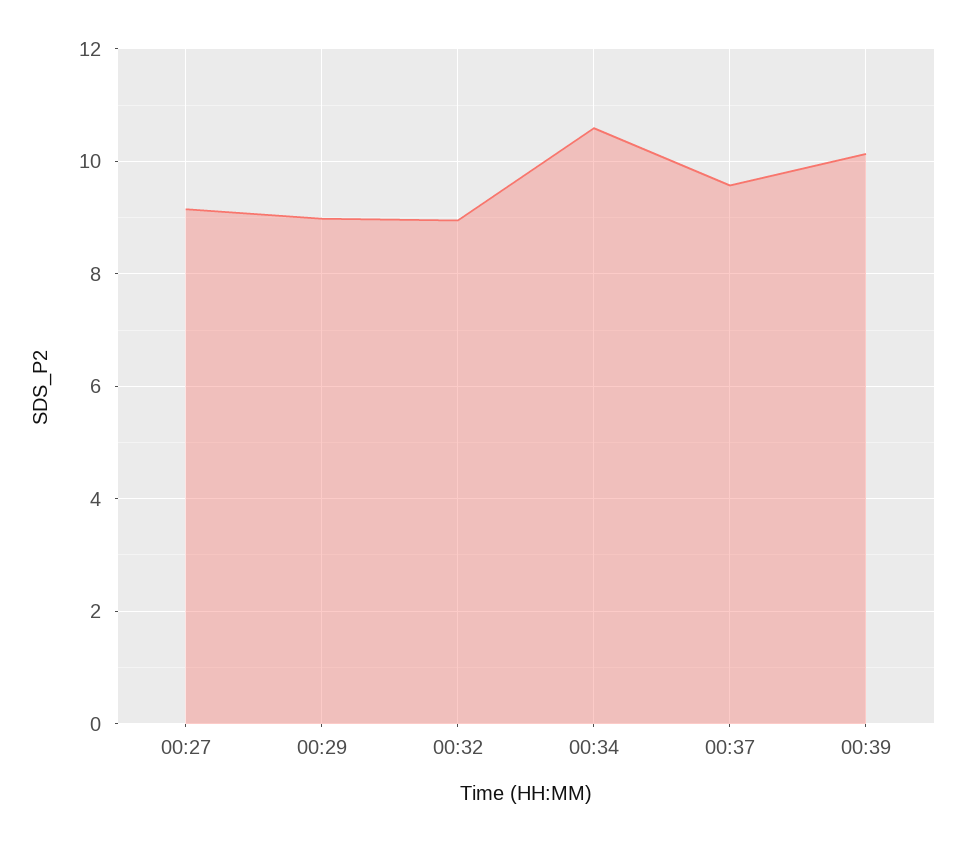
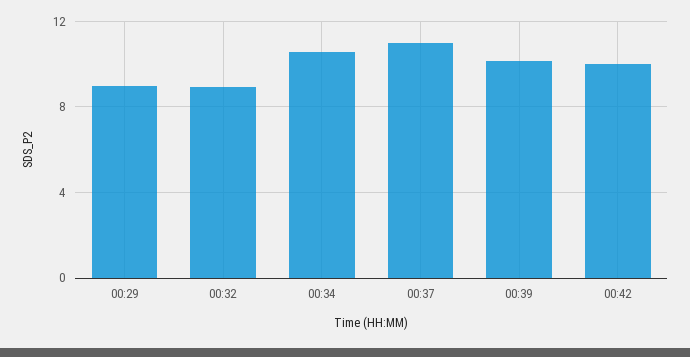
00:27: 9.2 -> none
00:37: 9.6 -> 11
00:42: none -> 10

